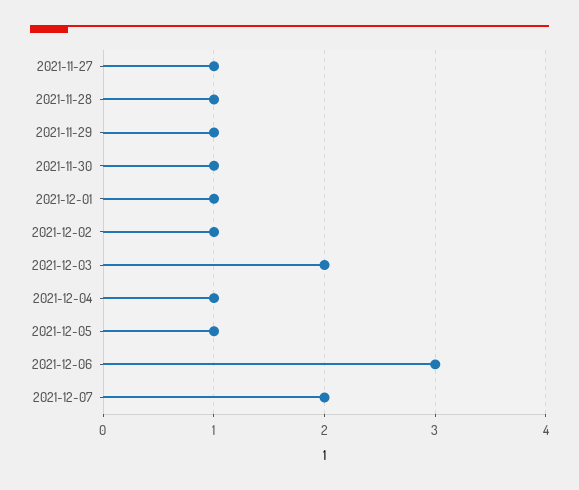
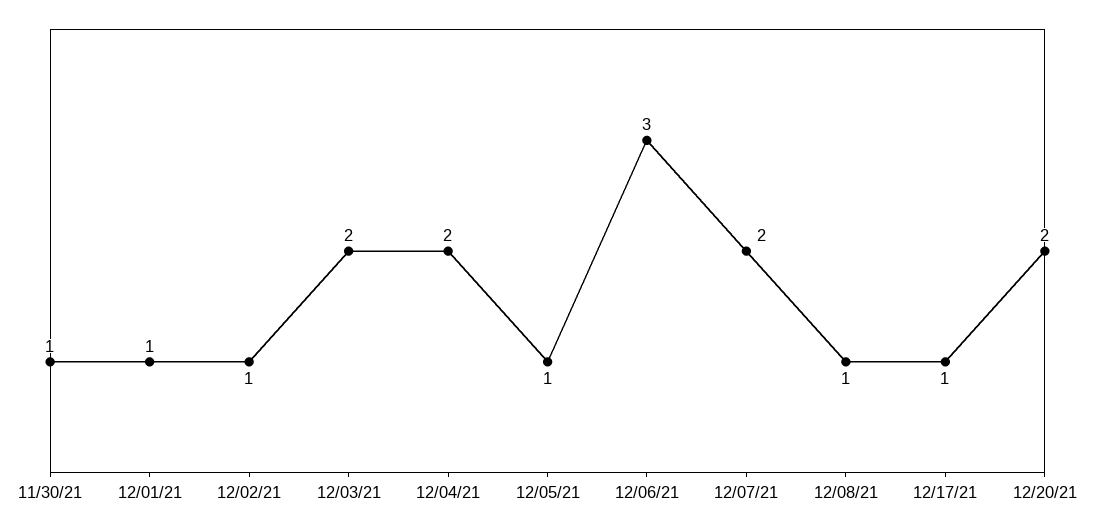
2021-11-27: 1 -> none
2021-11-28: 1 -> none
2021-11-29: 1 -> none
2021-12-04: 1 -> 2
12/08/21: none -> 1
12/17/21: none -> 1
12/20/21: none -> 2

